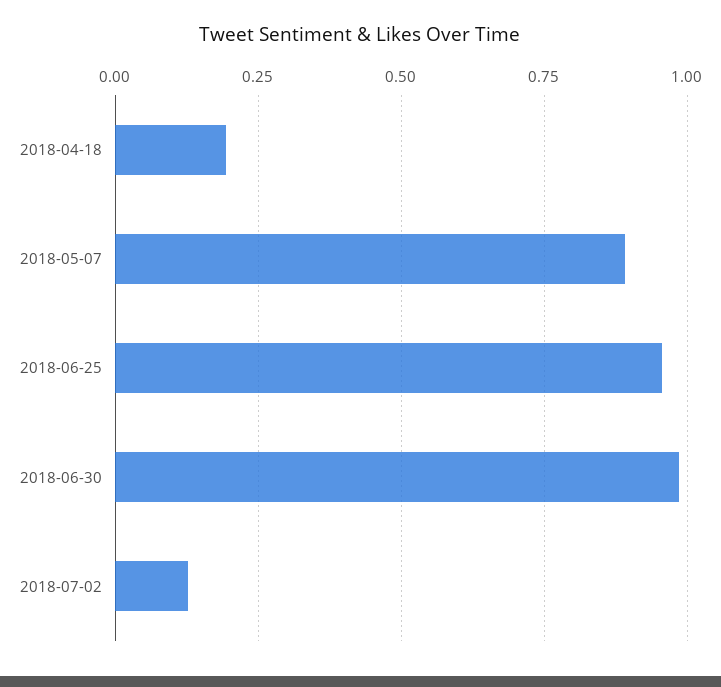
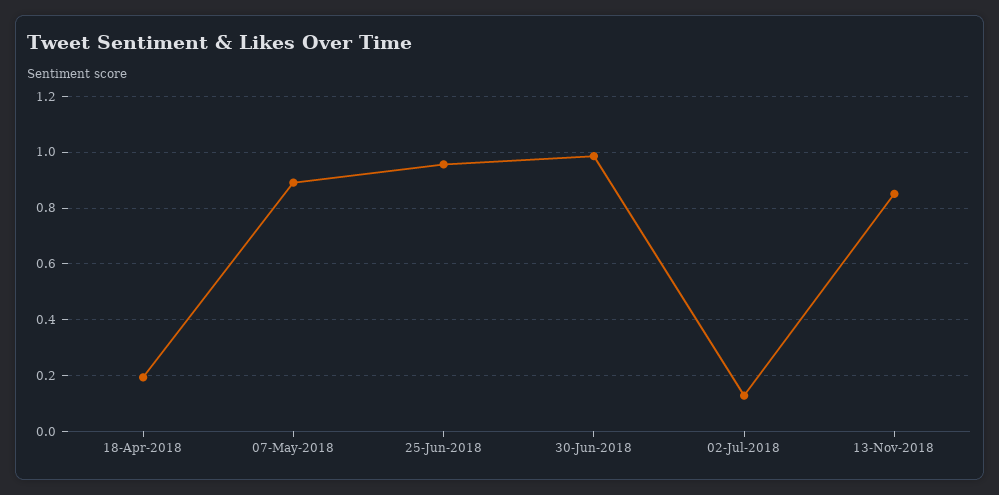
13-Nov-2018: none -> 0.85

